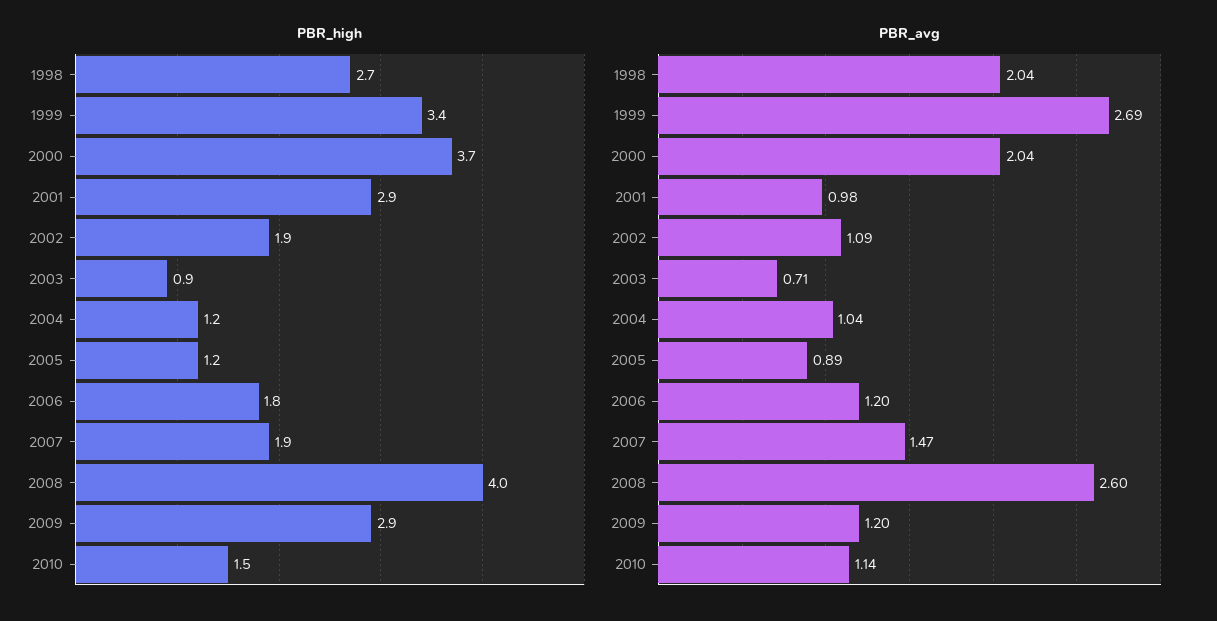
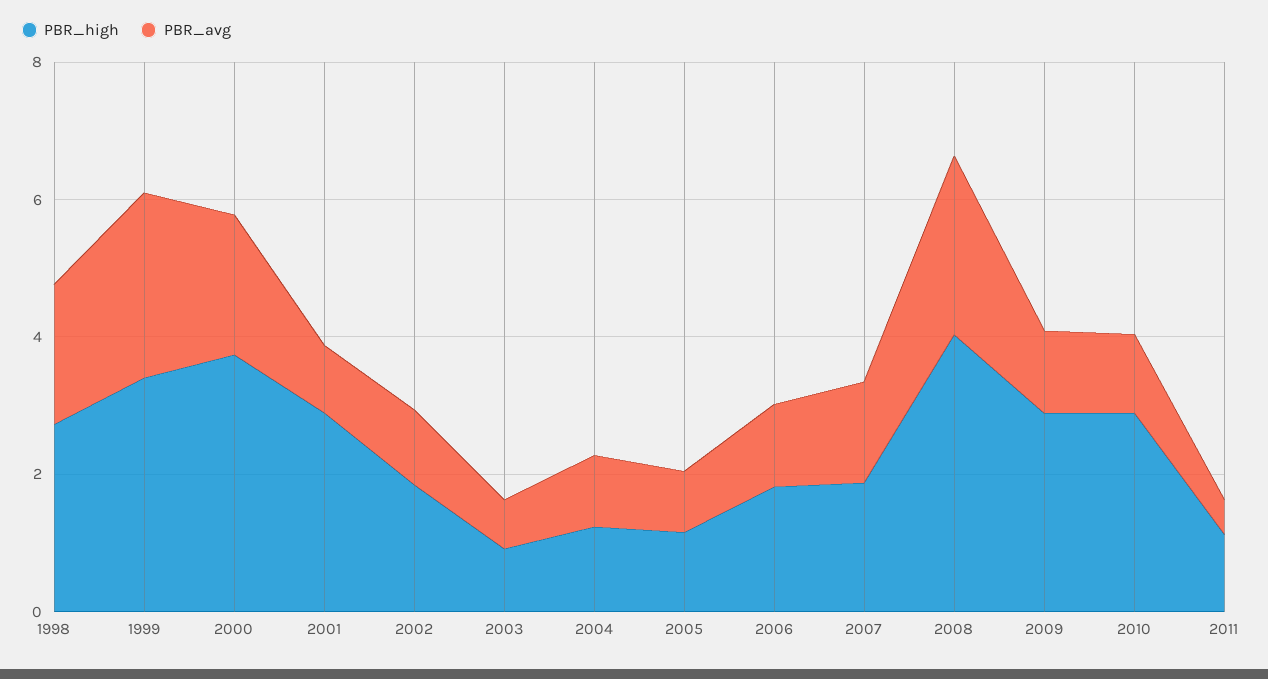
PBR_high, 2010: 1.5 -> 3
PBR_high, 2011: none -> 1
PBR_avg, 2011: none -> 0.5

